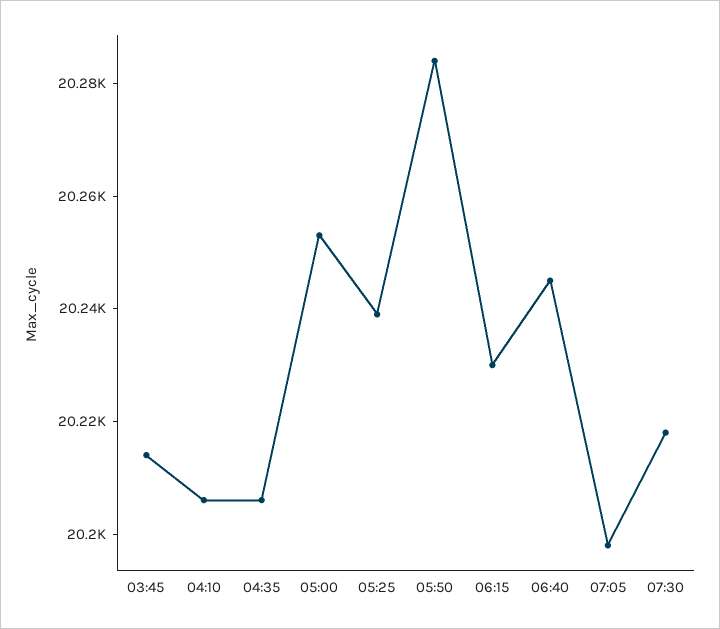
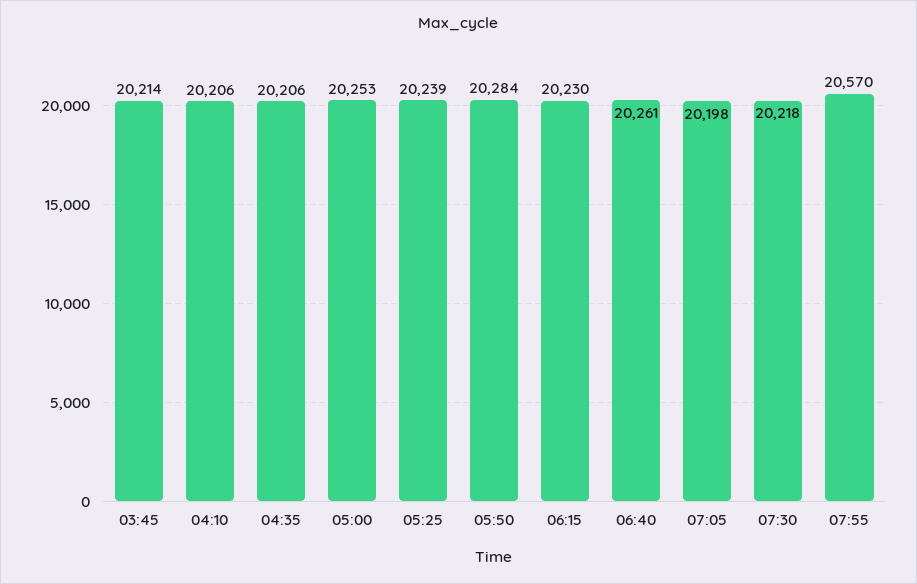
06:40: 20245 -> 20261
07:55: none -> 20570

